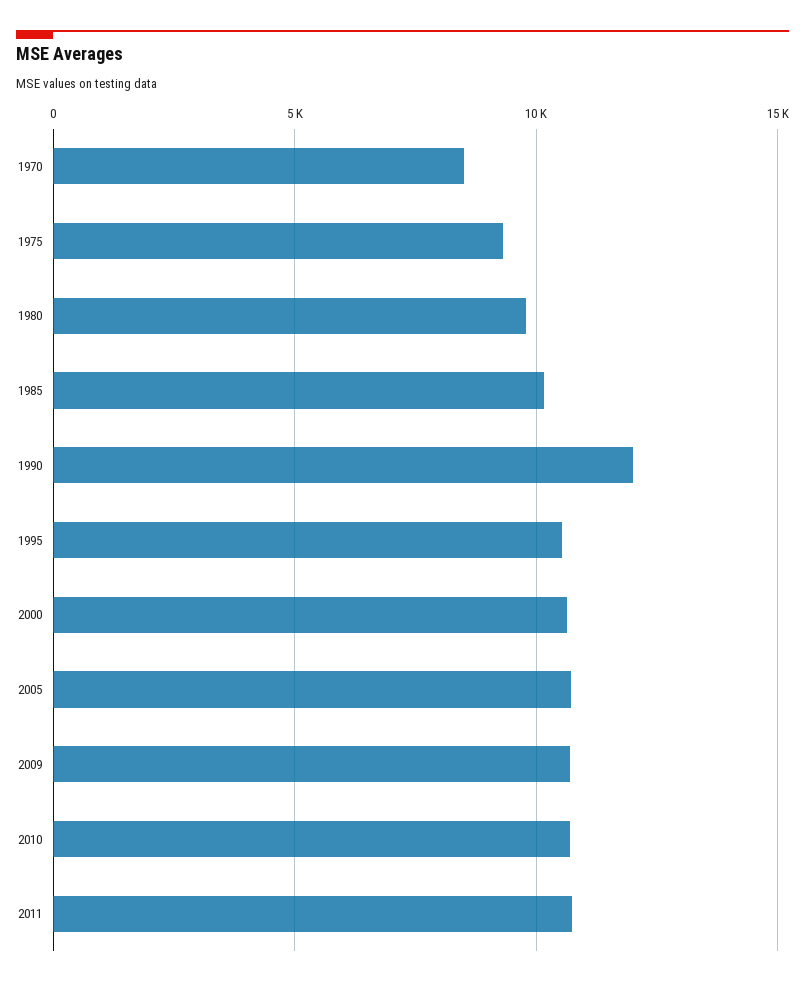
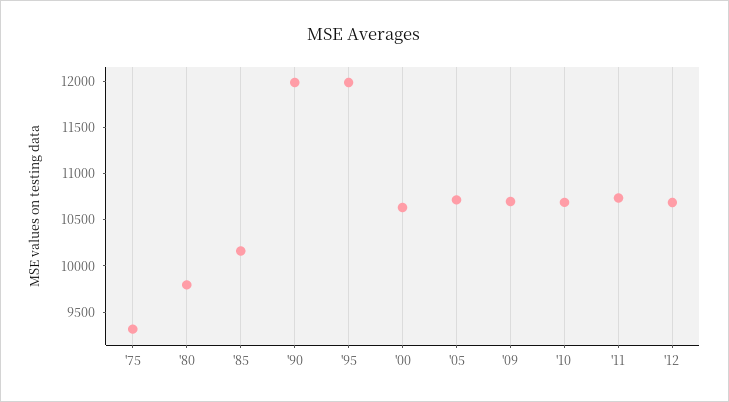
1970: 8500 -> none
1995: 10500 -> 12000
'12: none -> 10700

